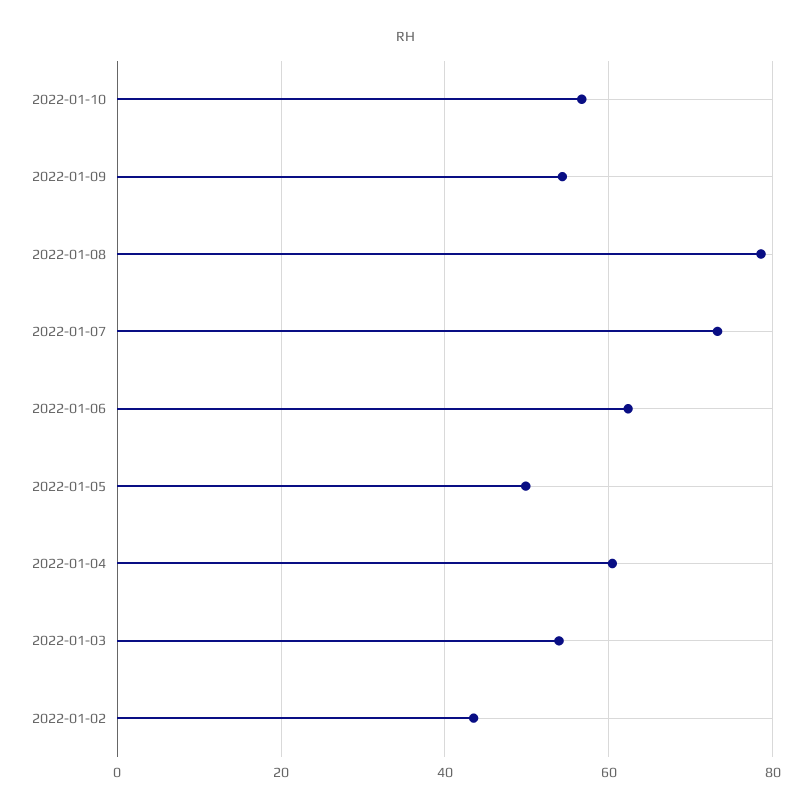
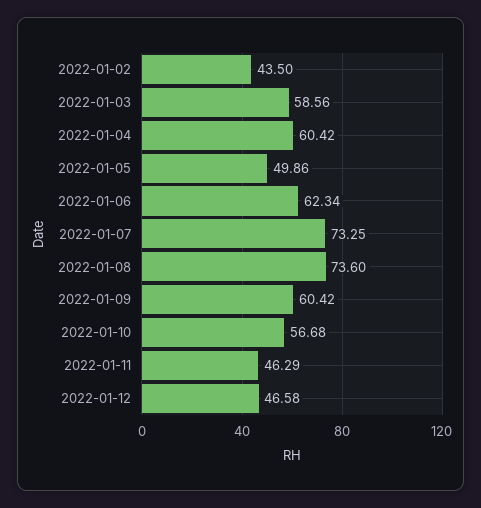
2022-01-09: 54 -> 60.42
2022-01-08: 78 -> 73.6
2022-01-03: 54 -> 58.56
2022-01-11: none -> 46.29
2022-01-12: none -> 46.58

